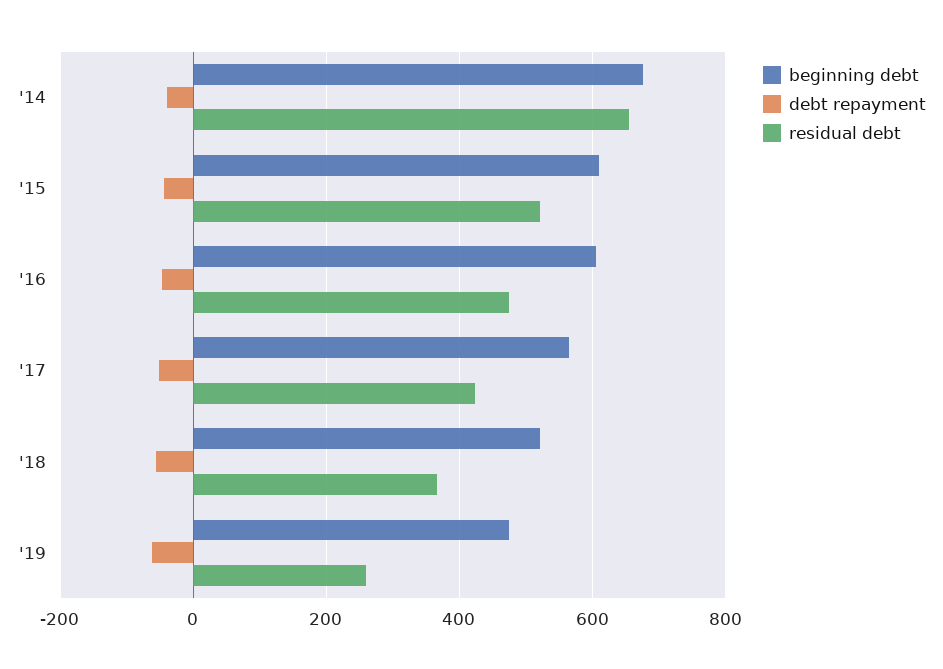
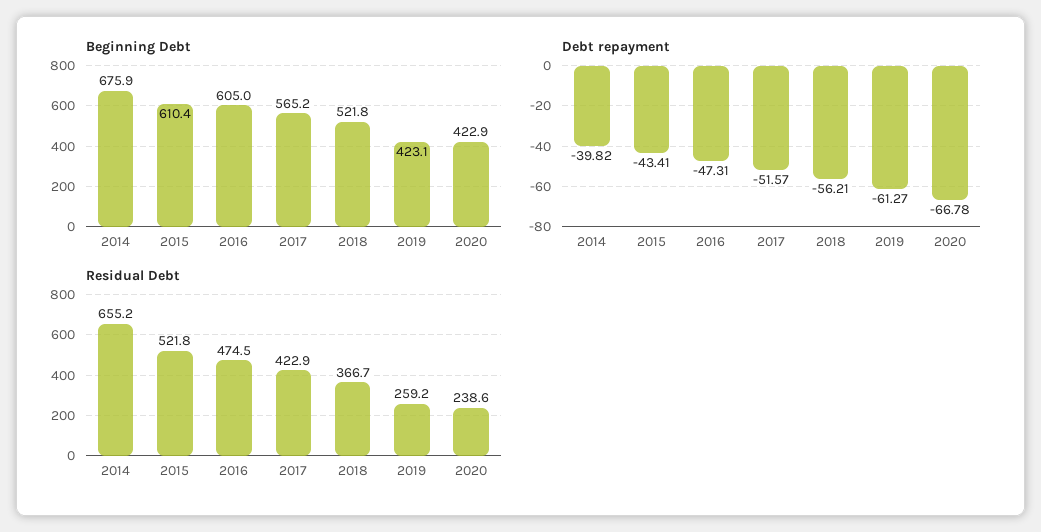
beginning debt, '19: 480 -> 423.1
beginning debt, 2020: none -> 422.9
debt repayment, 2020: none -> -66.78
residual debt, 2020: none -> 238.6

